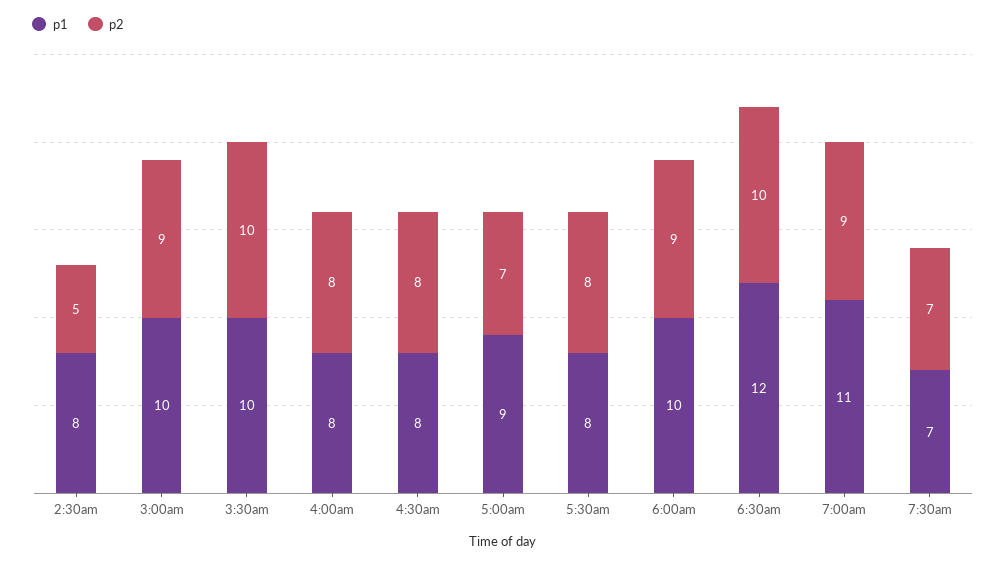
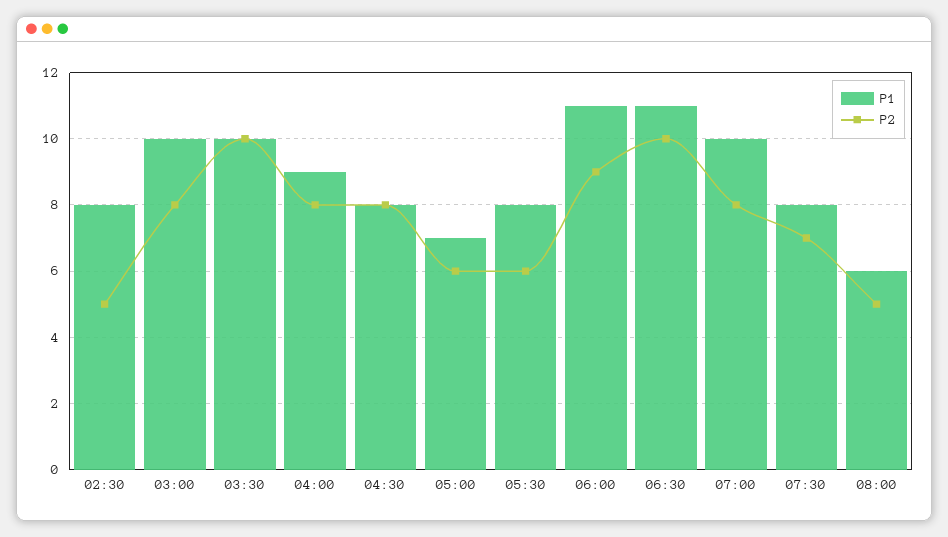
p2, 3:00am: 9 -> 8
p1, 4:00am: 8 -> 9
p1, 5:00am: 9 -> 7
p2, 5:00am: 7 -> 6
p2, 5:30am: 8 -> 6
p1, 6:00am: 10 -> 11
p1, 6:30am: 12 -> 11
p1, 7:00am: 11 -> 10
p2, 7:00am: 9 -> 8
p1, 7:30am: 7 -> 8
p1, 08:00: none -> 6
p2, 08:00: none -> 5

